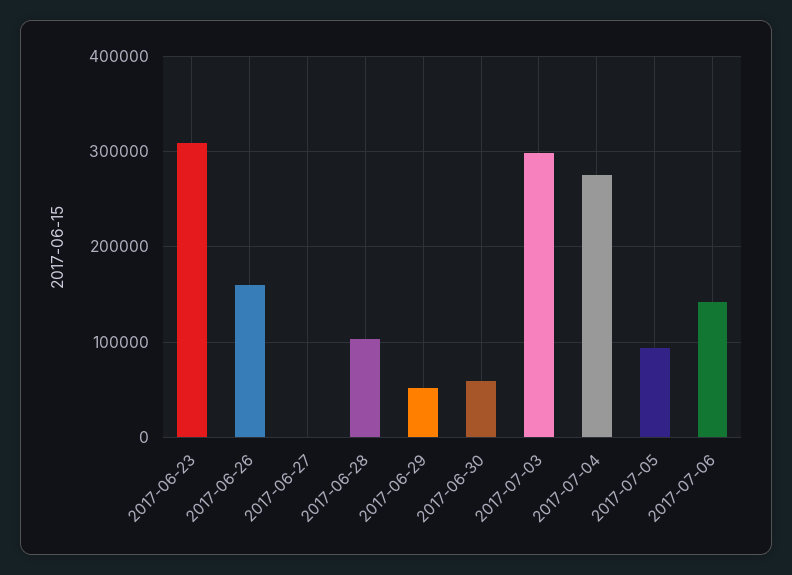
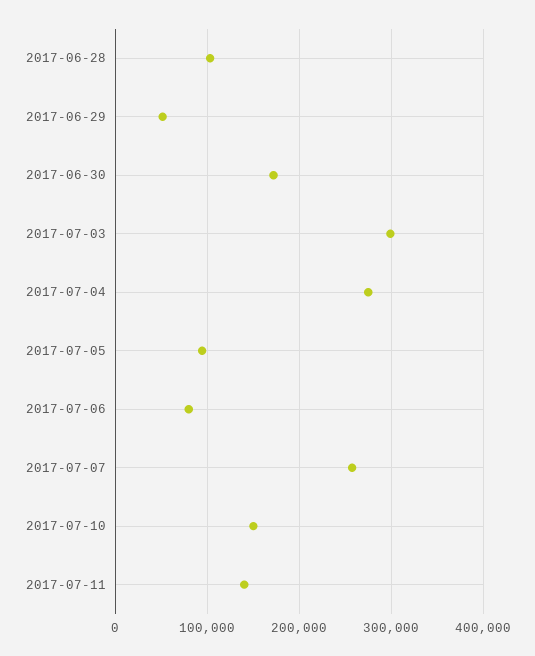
2017-06-23: 310000 -> none
2017-06-26: 160000 -> none
2017-06-27: 0 -> none
2017-06-30: 60000 -> 170000
2017-07-06: 140000 -> 80000
2017-07-07: none -> 260000
2017-07-10: none -> 150000
2017-07-11: none -> 140000

